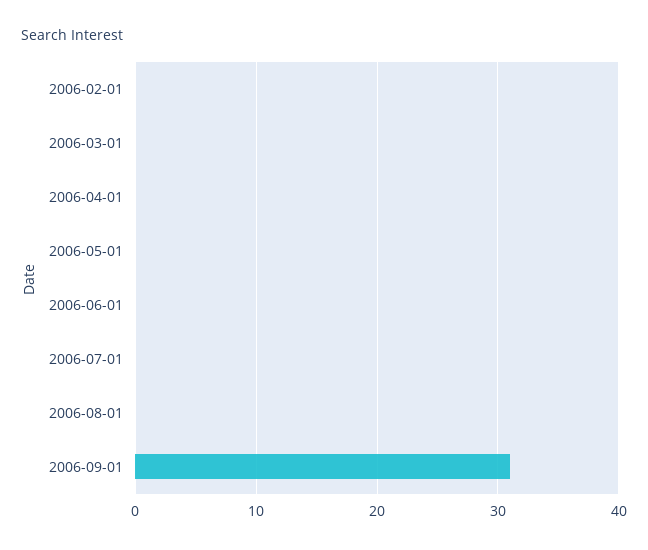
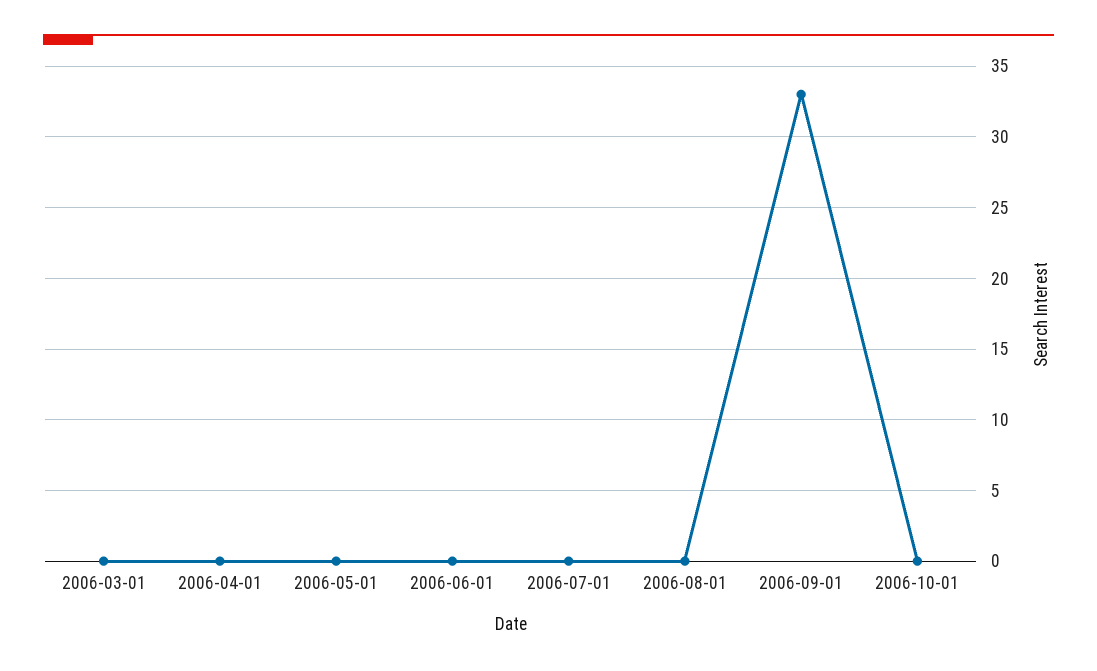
2006-02-01: 0 -> none
2006-09-01: 31 -> 33
2006-10-01: none -> 0

